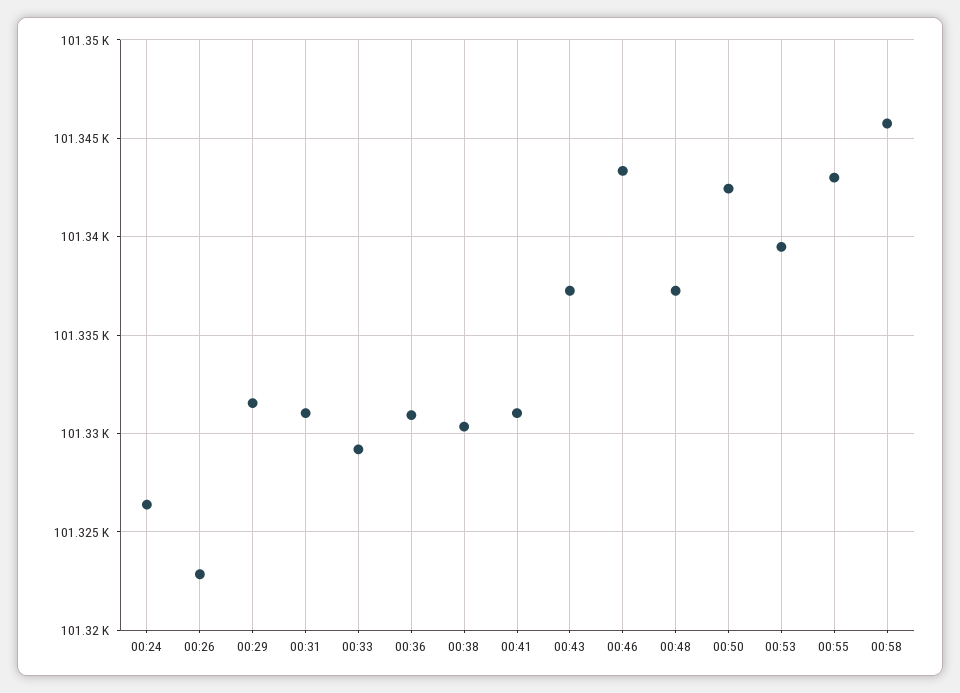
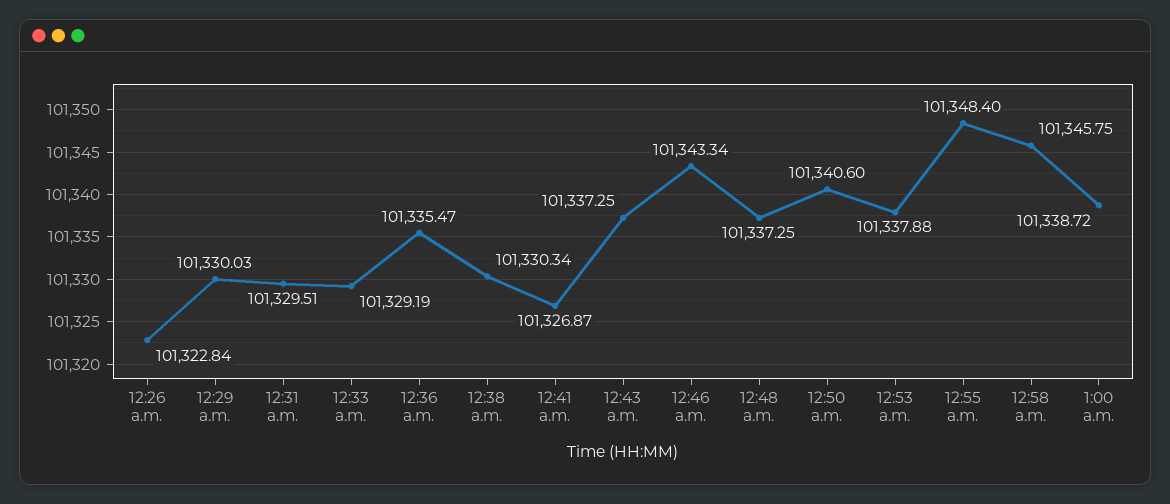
00:24: 101326.5 -> none
00:29: 101331.5 -> 101330.03
00:31: 101331 -> 101329.51
00:36: 101331 -> 101335.47
00:41: 101331 -> 101326.87
00:50: 101342.5 -> 101340.6
00:53: 101339.5 -> 101337.88
00:55: 101343 -> 101348.4
1:00 a.m.: none -> 101338.72

